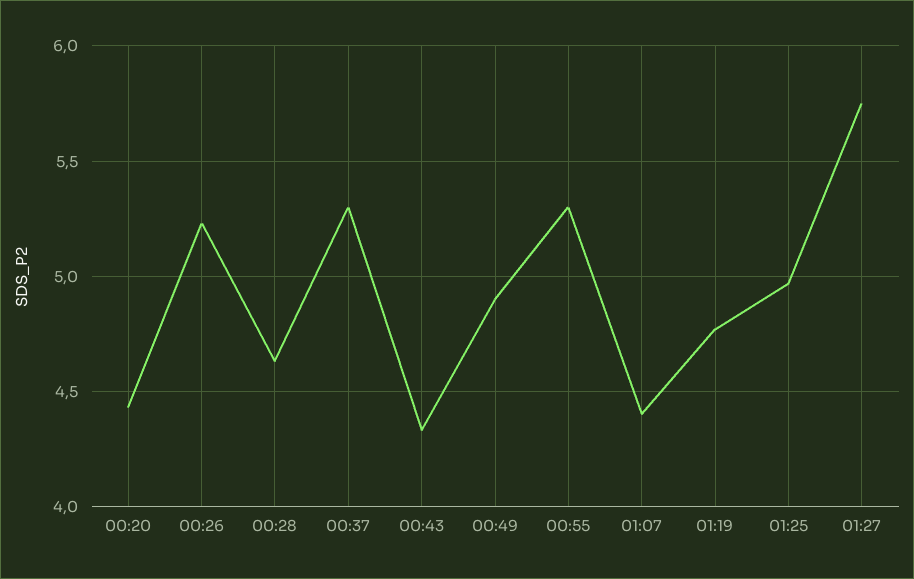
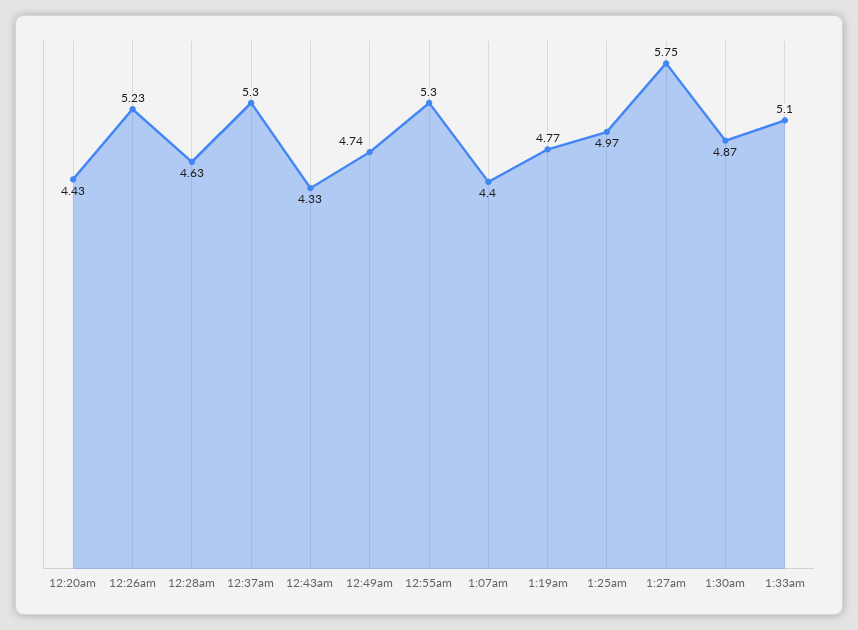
00:49: 4.9 -> 4.74
1:30am: none -> 4.87
1:33am: none -> 5.1

